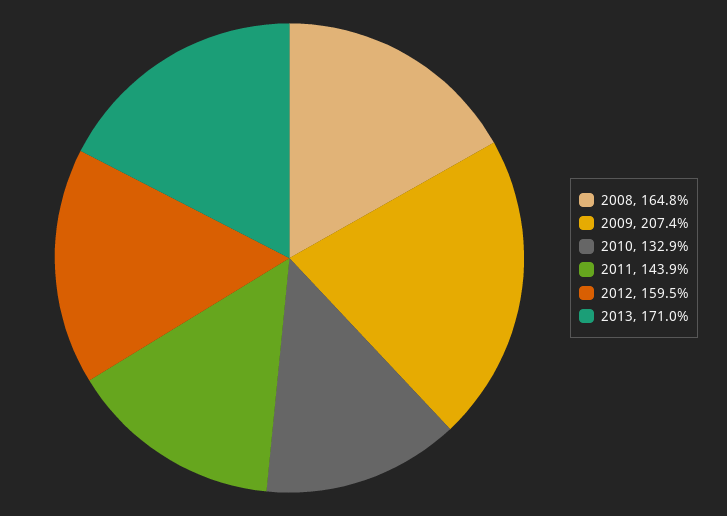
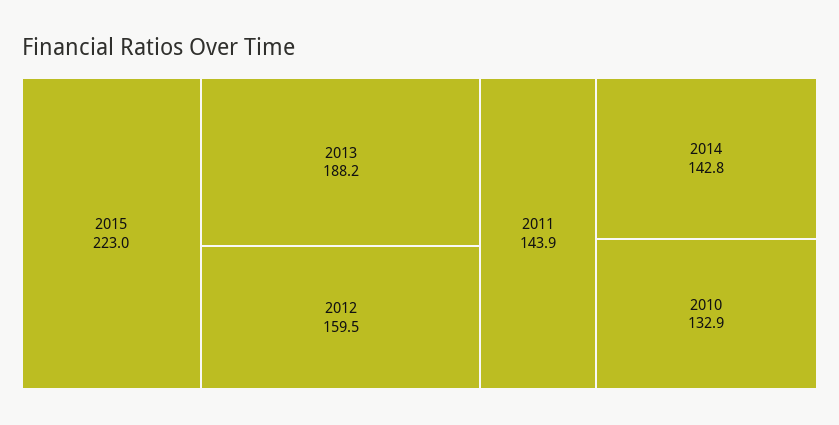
2008: 164.8 -> none
2009: 207.4 -> none
2013: 171 -> 188.2
2015: none -> 223
2014: none -> 142.8

